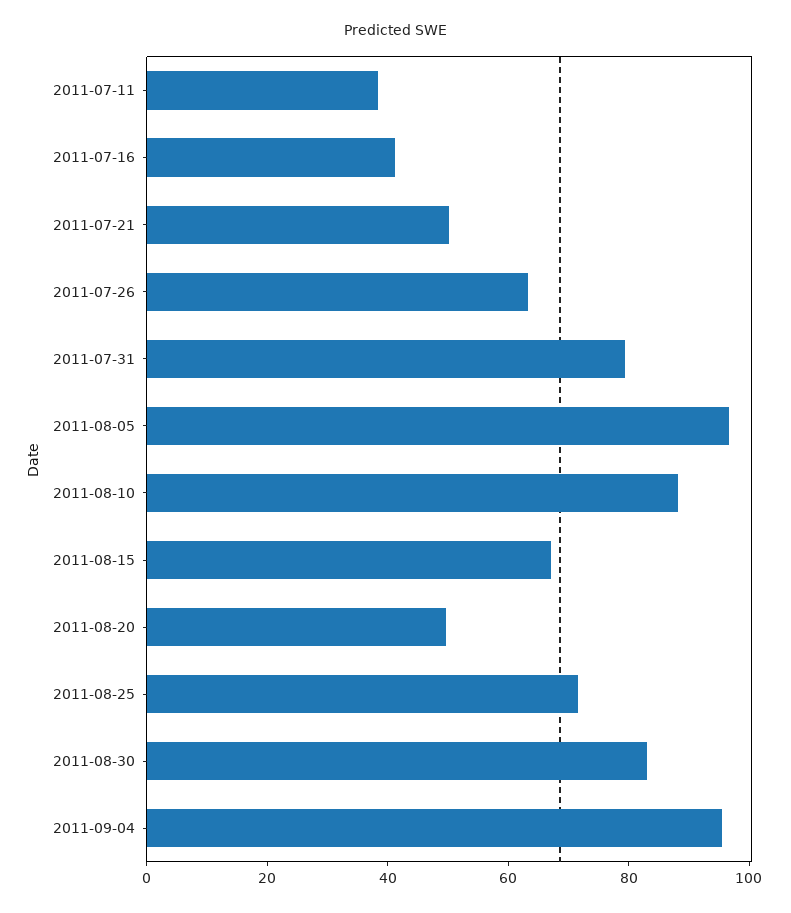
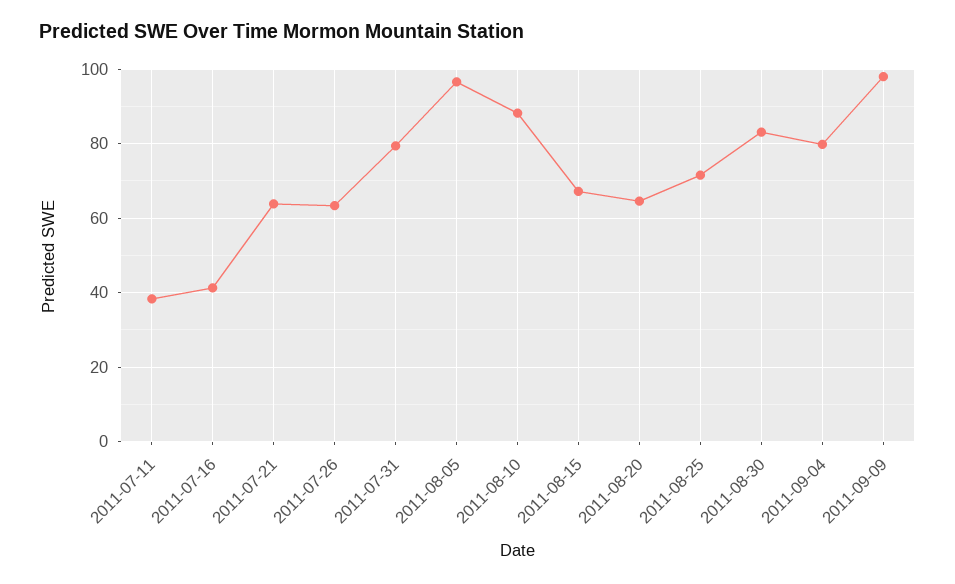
2011-07-21: 50 -> 64
2011-08-20: 50 -> 64
2011-09-04: 95 -> 80
2011-09-09: none -> 98

